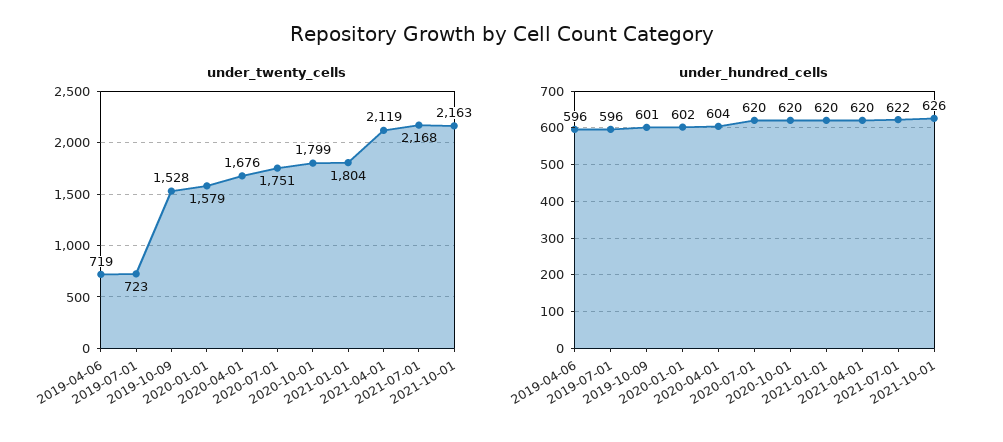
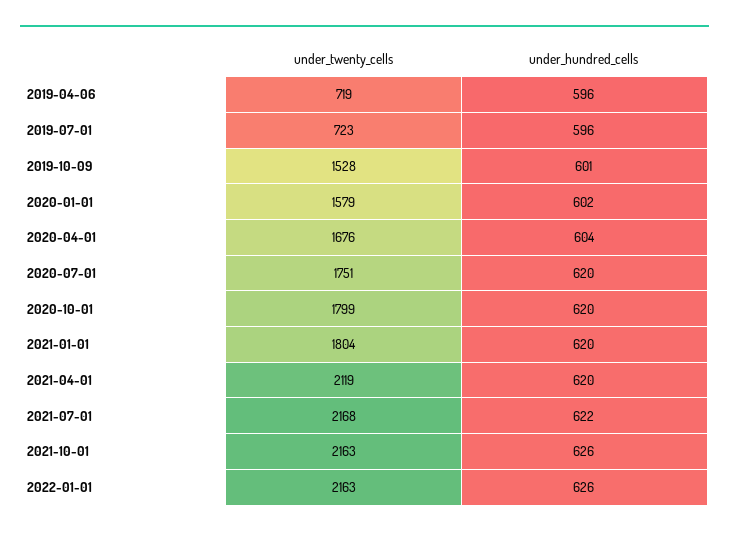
under_twenty_cells, 2022-01-01: none -> 2163
under_hundred_cells, 2022-01-01: none -> 626

